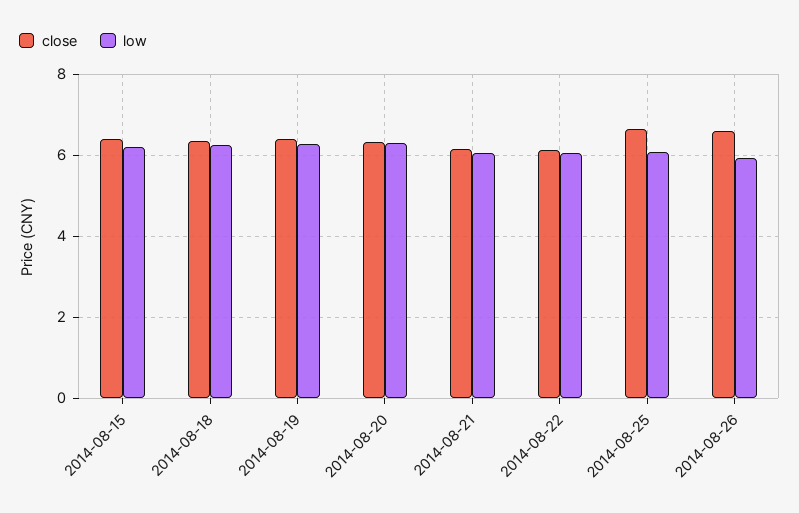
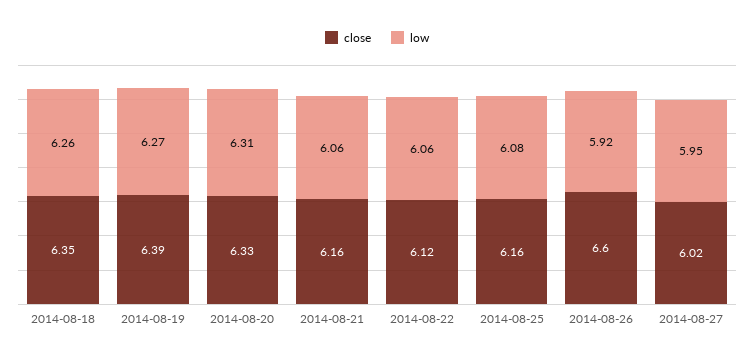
close, 2014-08-15: 6.4 -> none
low, 2014-08-15: 6.2 -> none
close, 2014-08-25: 6.6 -> 6.16
close, 2014-08-27: none -> 6.02
low, 2014-08-27: none -> 5.95

